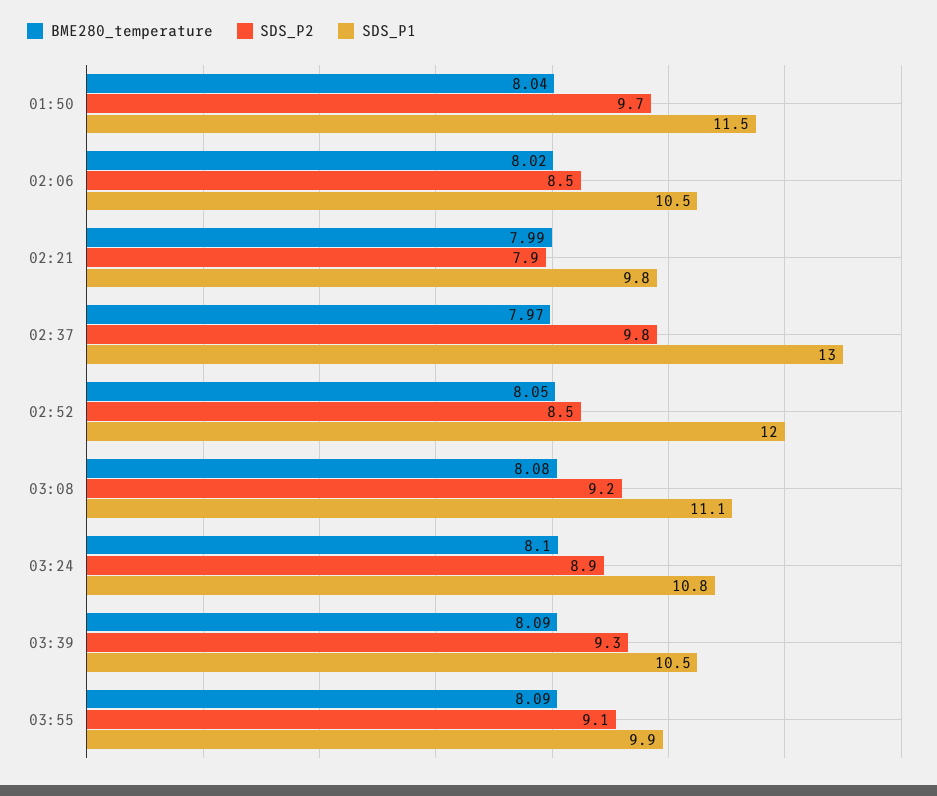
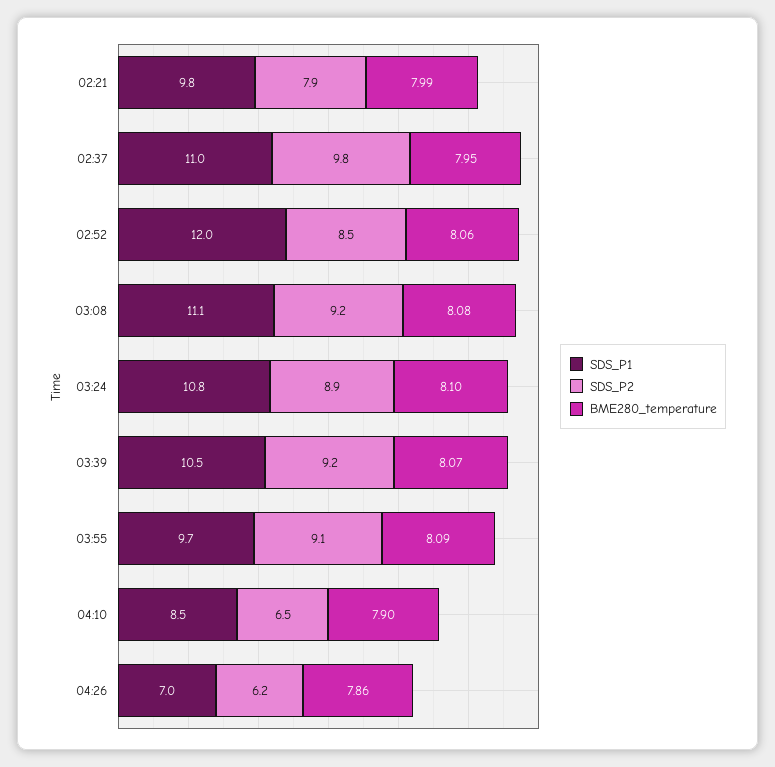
BME280_temperature, 01:50: 8.04 -> none
SDS_P2, 01:50: 9.7 -> none
SDS_P1, 01:50: 11.5 -> none
BME280_temperature, 02:06: 8.02 -> none
SDS_P2, 02:06: 8.5 -> none
SDS_P1, 02:06: 10.5 -> none
BME280_temperature, 02:37: 7.97 -> 7.95
SDS_P1, 02:37: 13 -> 11
BME280_temperature, 02:52: 8.05 -> 8.06
BME280_temperature, 03:39: 8.09 -> 8.07
SDS_P2, 03:39: 9.3 -> 9.2
SDS_P1, 03:55: 9.9 -> 9.7
SDS_P1, 04:10: none -> 8.5
SDS_P2, 04:10: none -> 6.5
BME280_temperature, 04:10: none -> 7.9
SDS_P1, 04:26: none -> 7
SDS_P2, 04:26: none -> 6.2
BME280_temperature, 04:26: none -> 7.86

